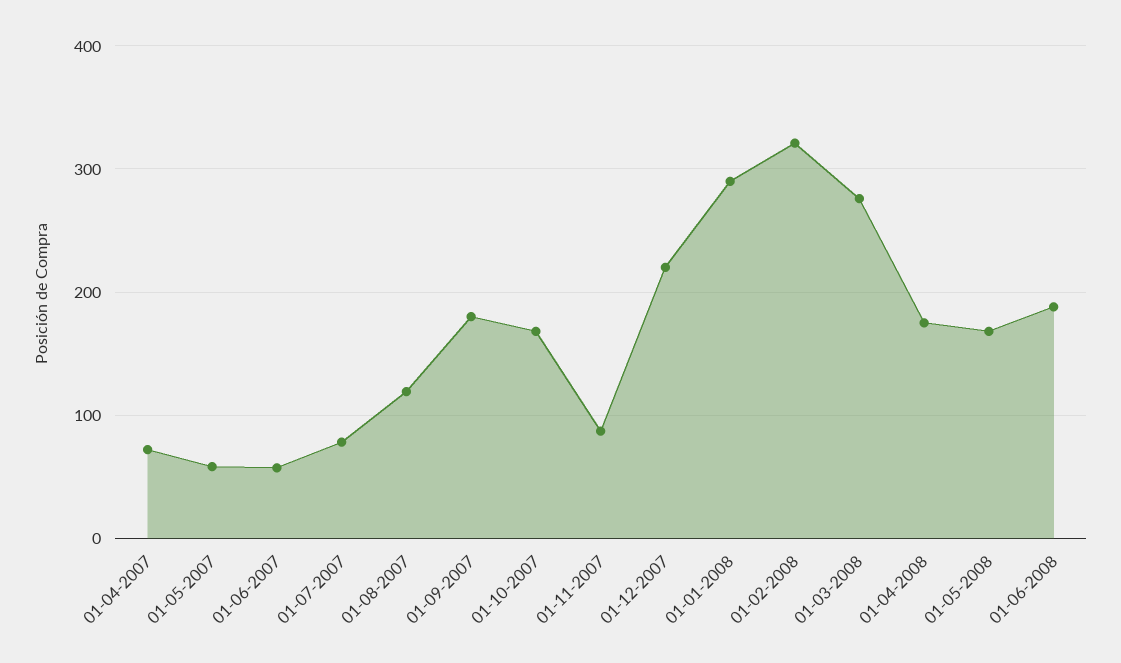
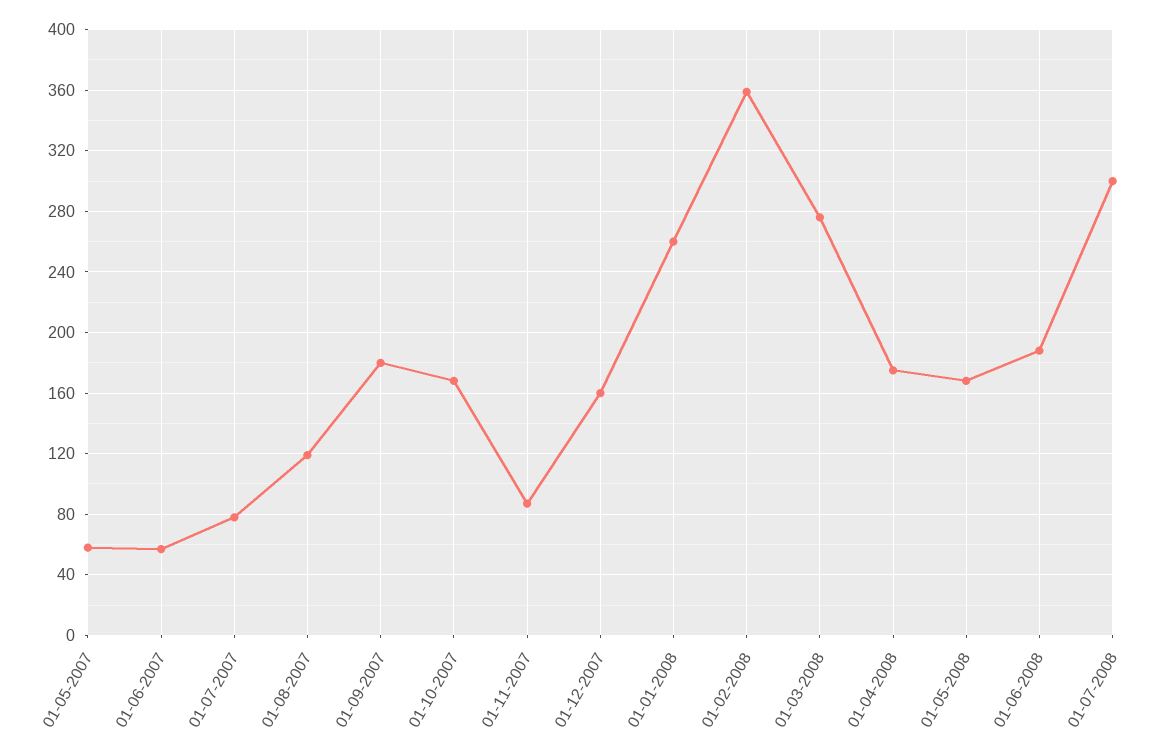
01-04-2007: 70 -> none
01-12-2007: 220 -> 160
01-01-2008: 290 -> 260
01-02-2008: 320 -> 360
01-07-2008: none -> 300

